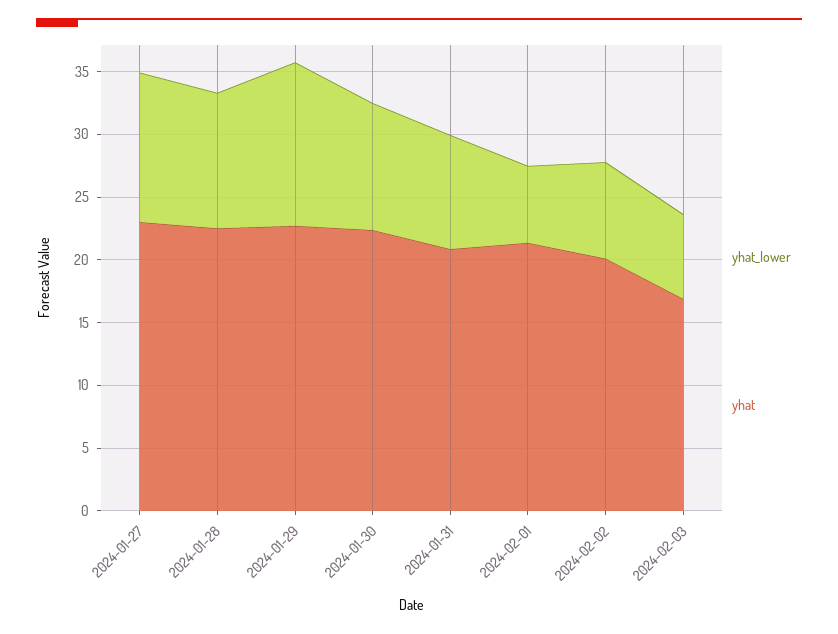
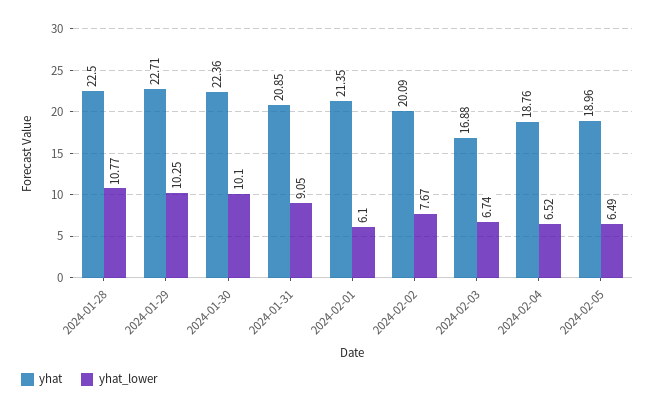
yhat_lower, 2024-01-27: 12 -> none
yhat, 2024-01-27: 23 -> none
yhat_lower, 2024-01-29: 13 -> 10.25
yhat, 2024-02-04: none -> 18.76
yhat_lower, 2024-02-04: none -> 6.52
yhat, 2024-02-05: none -> 18.96
yhat_lower, 2024-02-05: none -> 6.49

